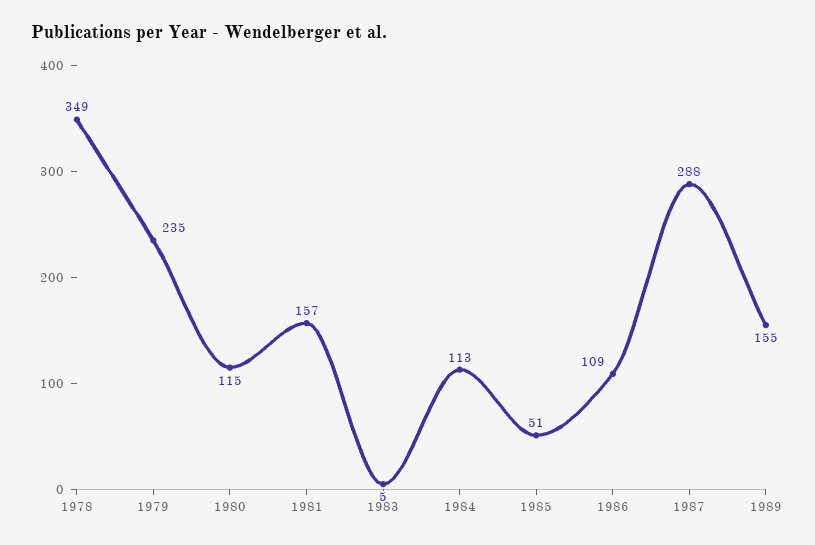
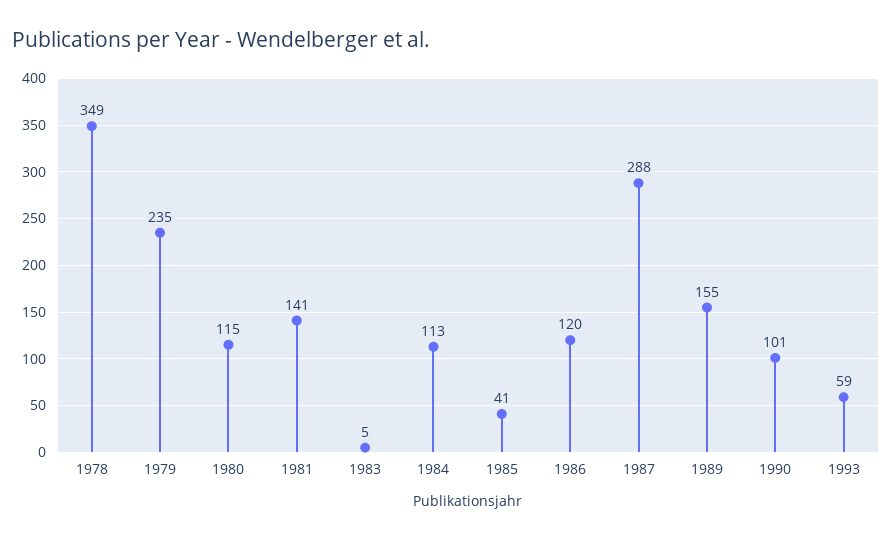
1981: 157 -> 141
1985: 51 -> 41
1986: 109 -> 120
1990: none -> 101
1993: none -> 59

